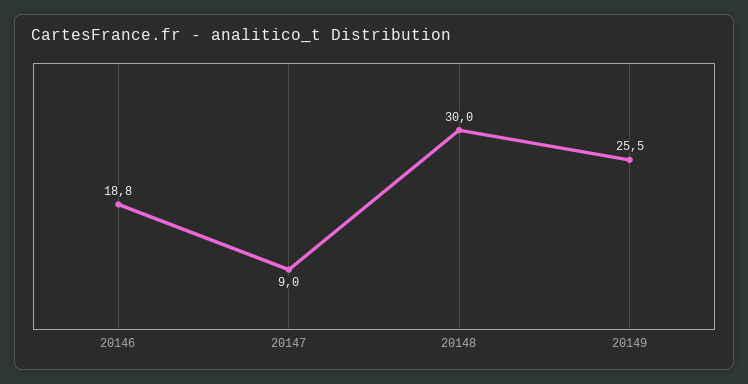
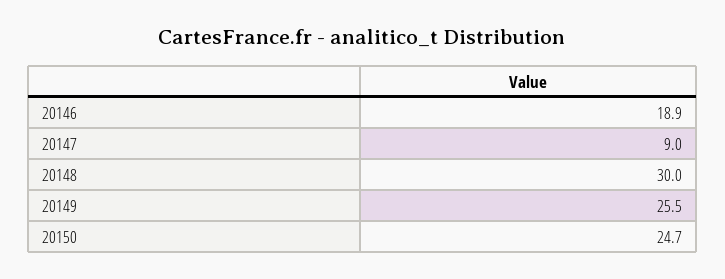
20146: 18.8 -> 18.9
20150: none -> 24.7

